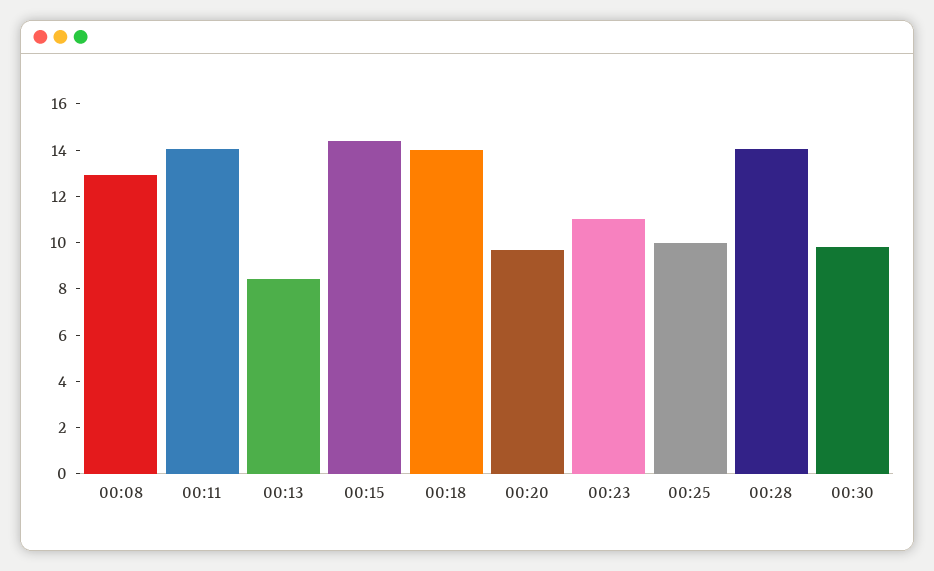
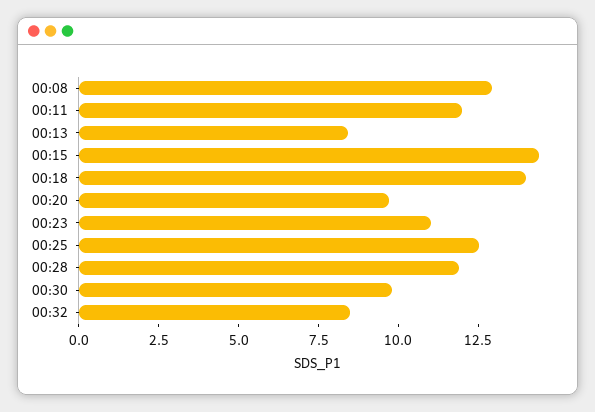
00:11: 14 -> 12
00:25: 10 -> 12.5
00:28: 14 -> 12
00:32: none -> 8.5

